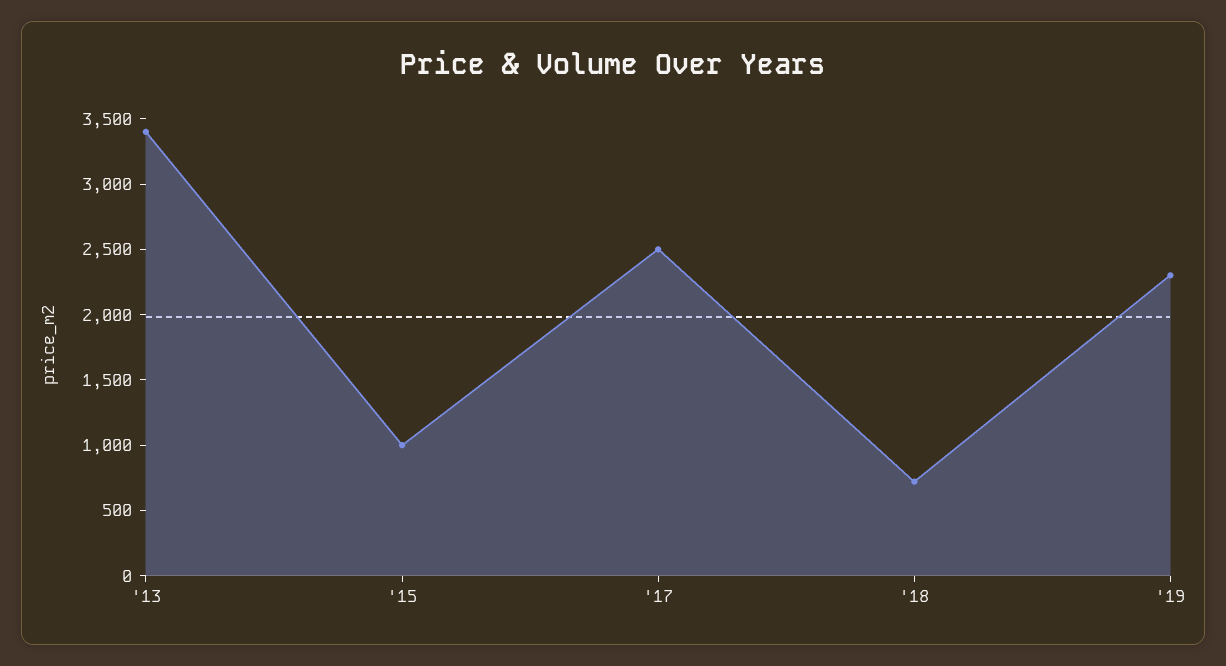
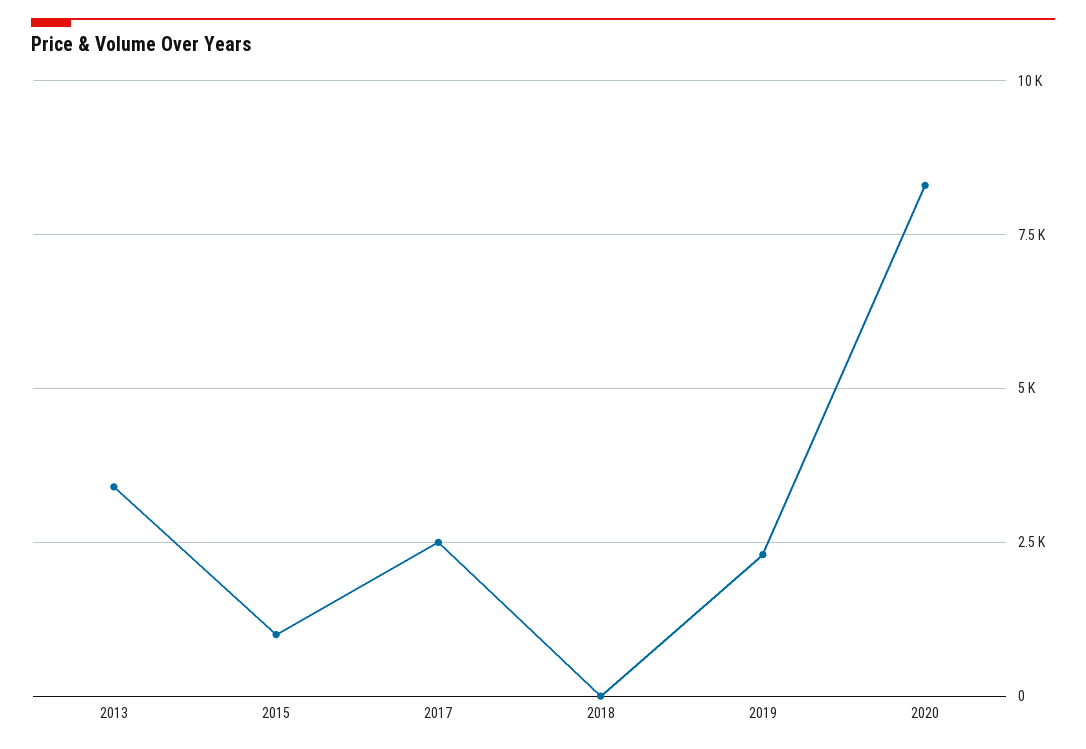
'18: 700 -> 0
2020: none -> 8250

